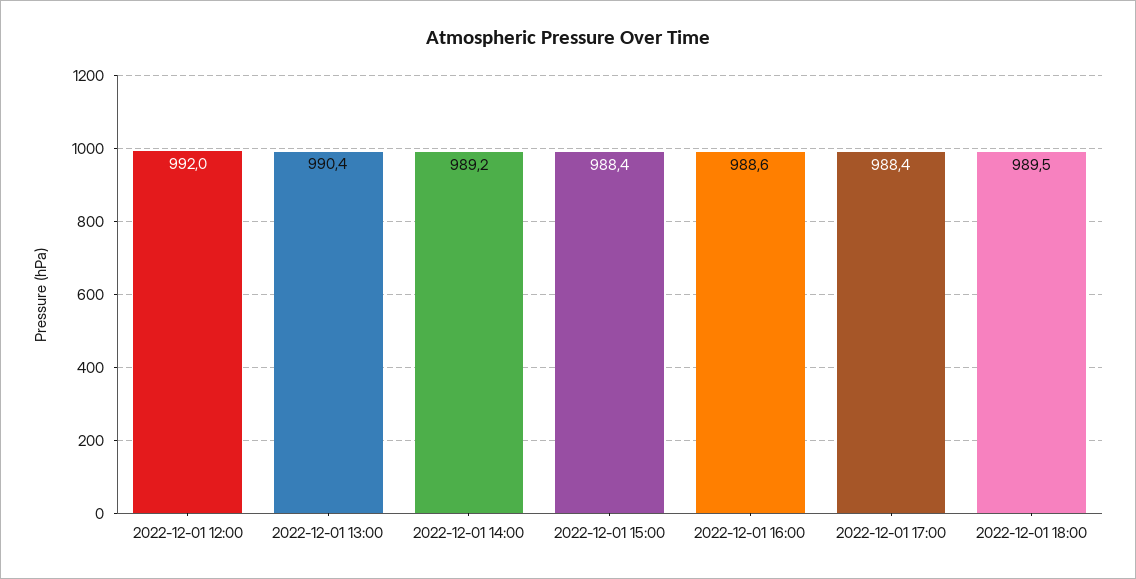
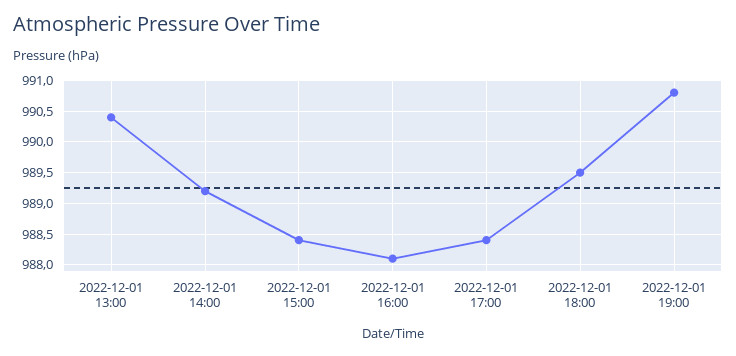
2022-12-01 12:00: 992 -> none
2022-12-01 16:00: 988.6 -> 988.1
2022-12-01 19:00: none -> 990.8

